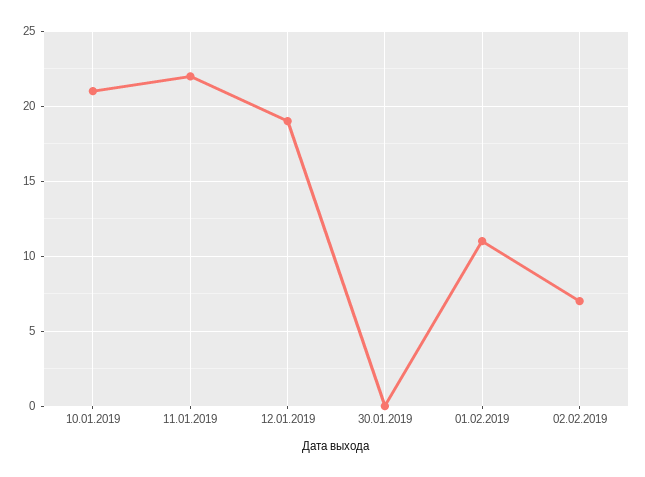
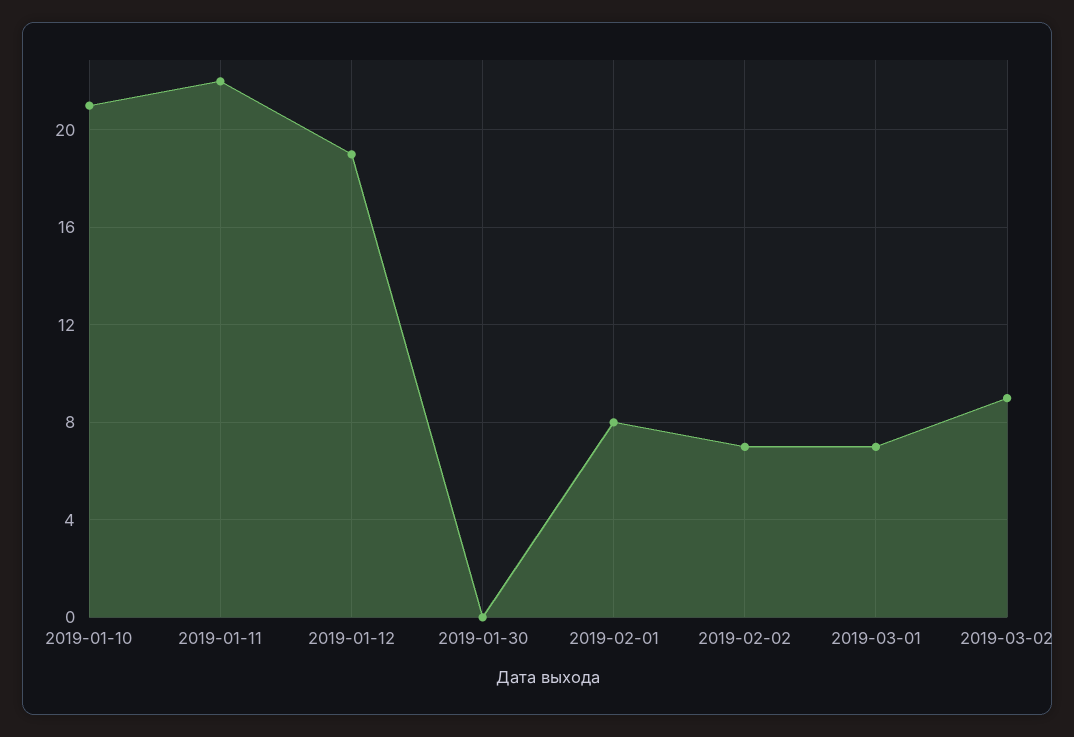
01.02.2019: 11 -> 8
2019-03-01: none -> 7
2019-03-02: none -> 9

